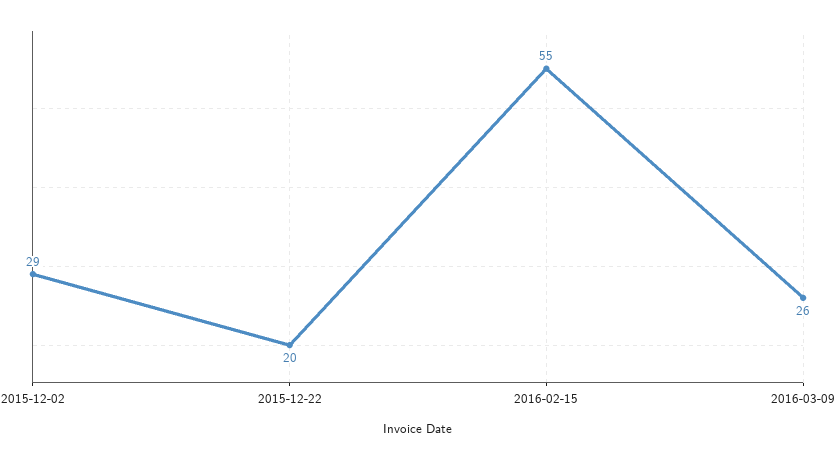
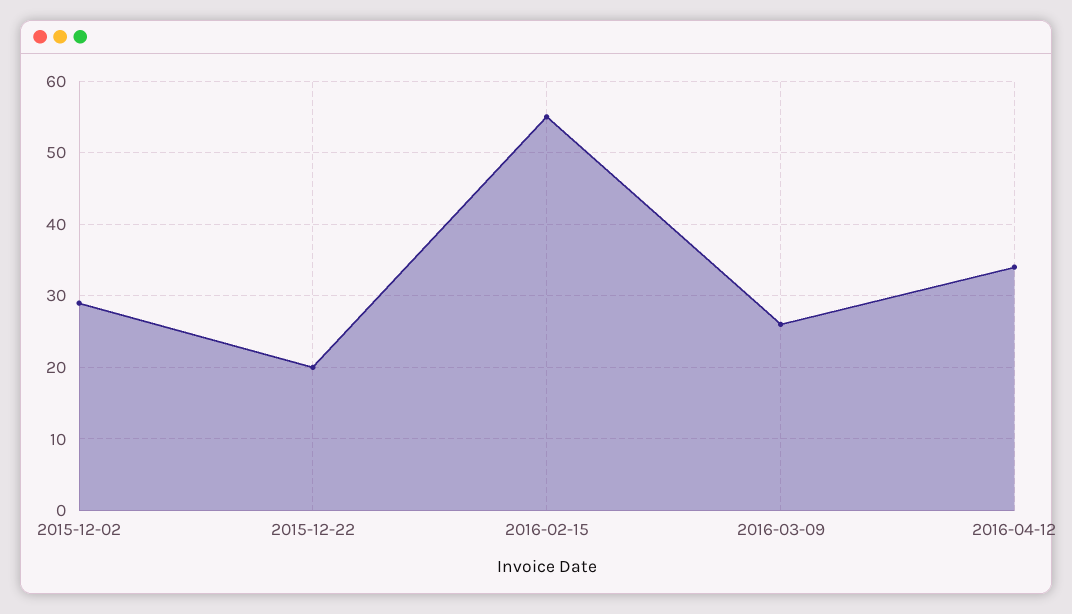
2016-04-12: none -> 34

